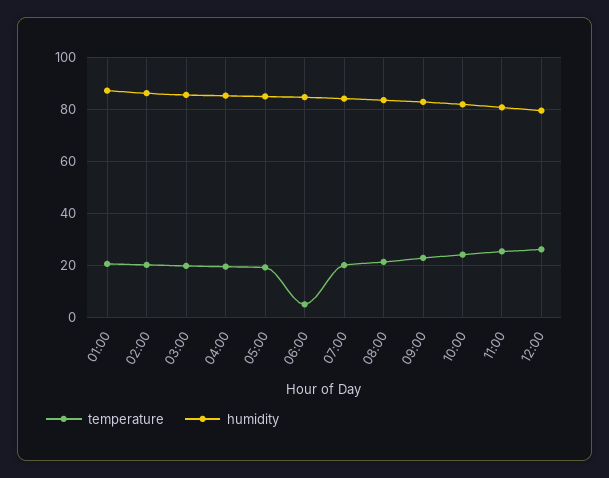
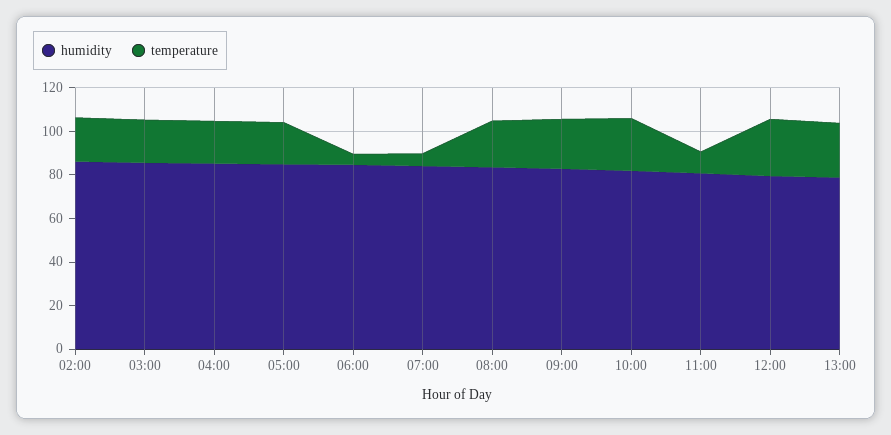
temperature, 01:00: 20 -> none
humidity, 01:00: 87.5 -> none
temperature, 07:00: 20 -> 5
temperature, 11:00: 25 -> 10
humidity, 13:00: none -> 80
temperature, 13:00: none -> 25

